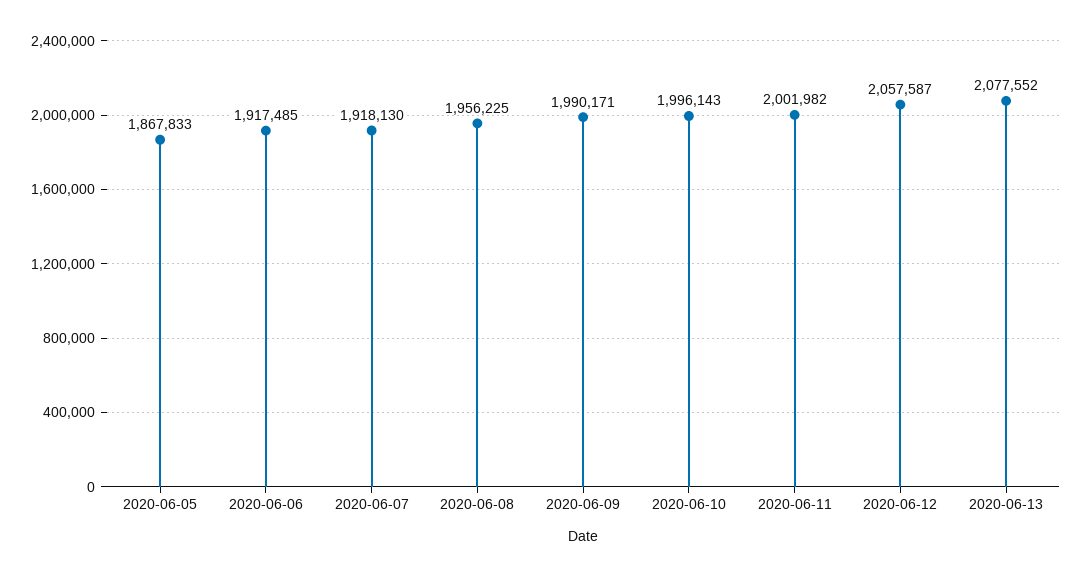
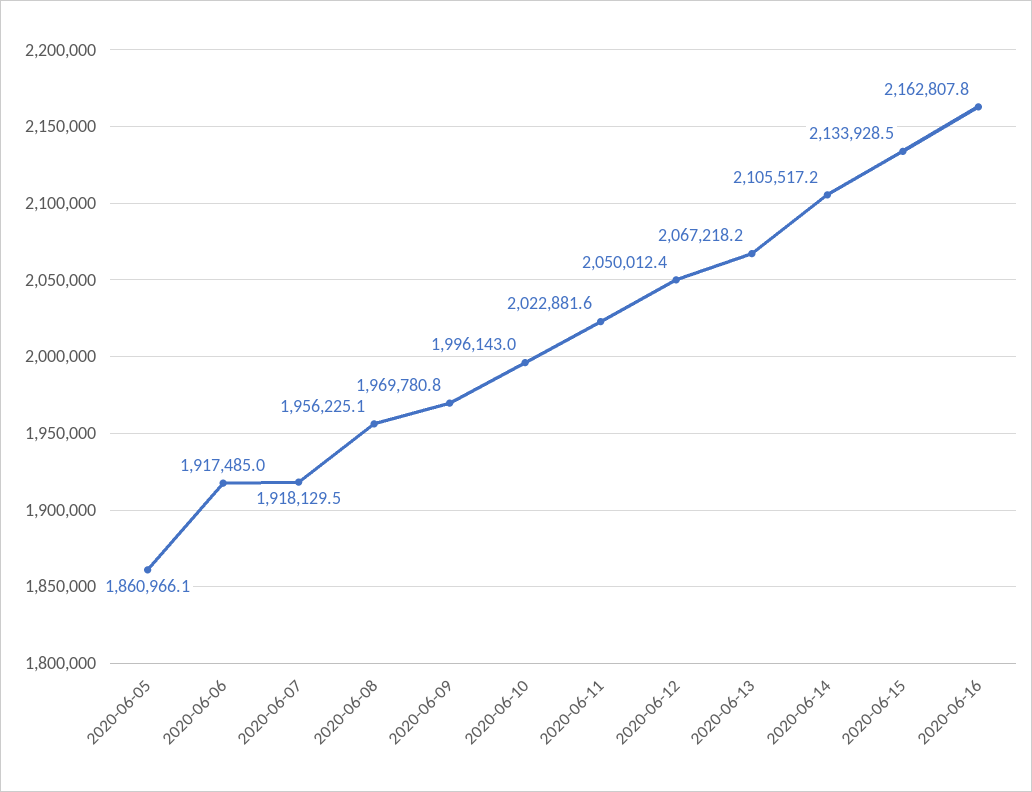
2020-06-05: 1867833 -> 1860966.1
2020-06-09: 1990171 -> 1969780.8
2020-06-11: 2001982 -> 2022881.6
2020-06-12: 2057587 -> 2050012.4
2020-06-13: 2077552 -> 2067218.2
2020-06-14: none -> 2105517.2
2020-06-15: none -> 2133928.5
2020-06-16: none -> 2162807.8

